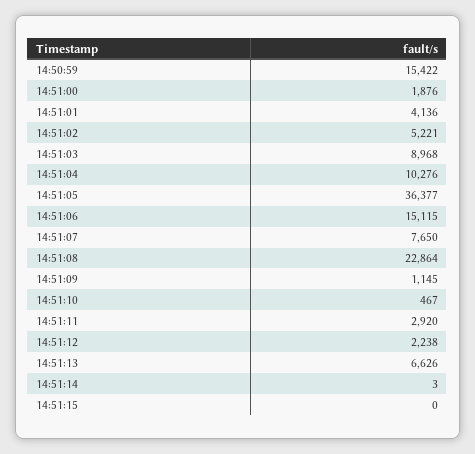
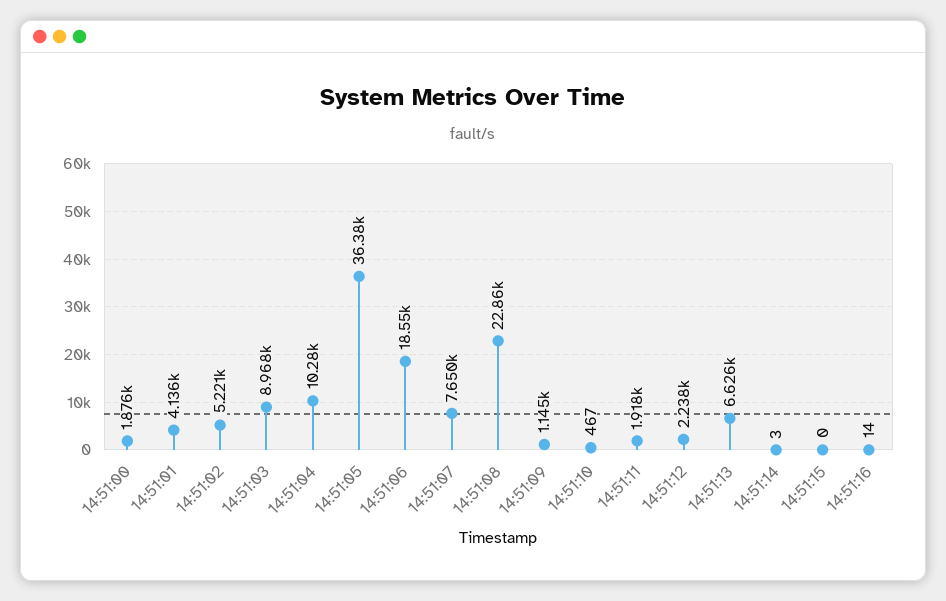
14:50:59: 15422 -> none
14:51:06: 15115 -> 18550
14:51:11: 2920 -> 1918
14:51:16: none -> 14

